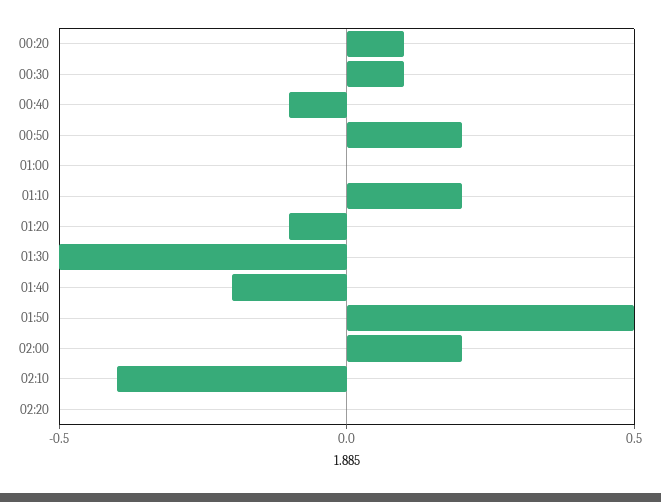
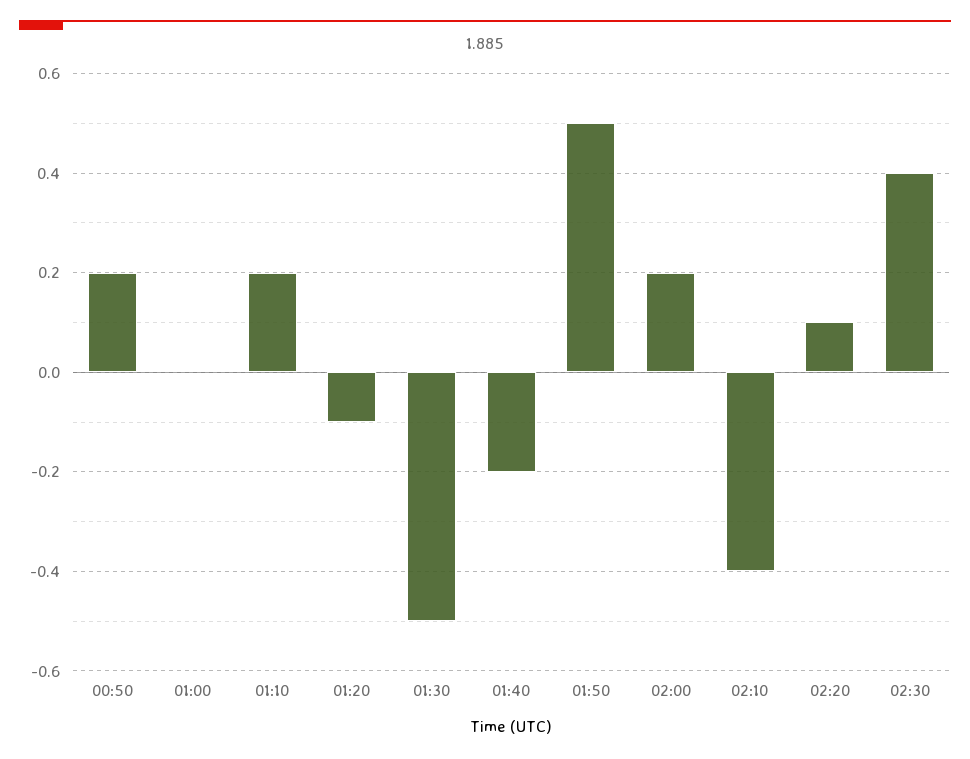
00:20: 0.1 -> none
00:30: 0.1 -> none
00:40: -0.1 -> none
02:20: 0 -> 0.1
02:30: none -> 0.4

